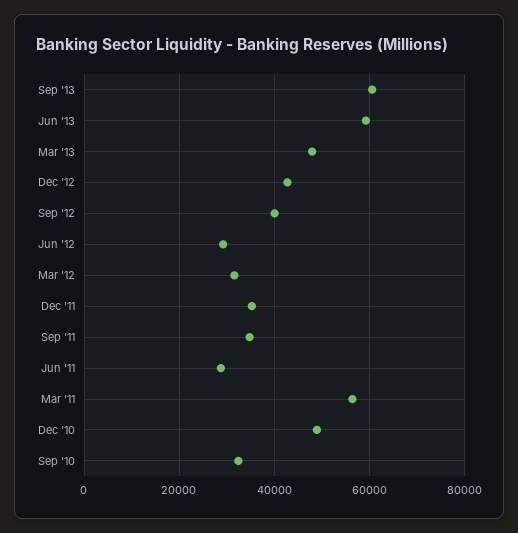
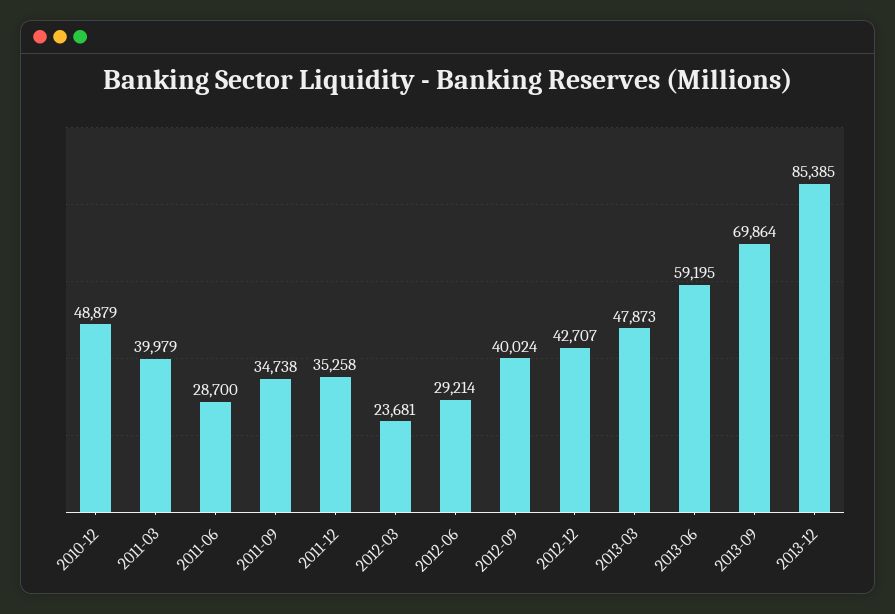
Sep '13: 60000 -> 69864
Mar '12: 32000 -> 23681
Mar '11: 56000 -> 39979
Sep '10: 32000 -> none
2013-12: none -> 85385

